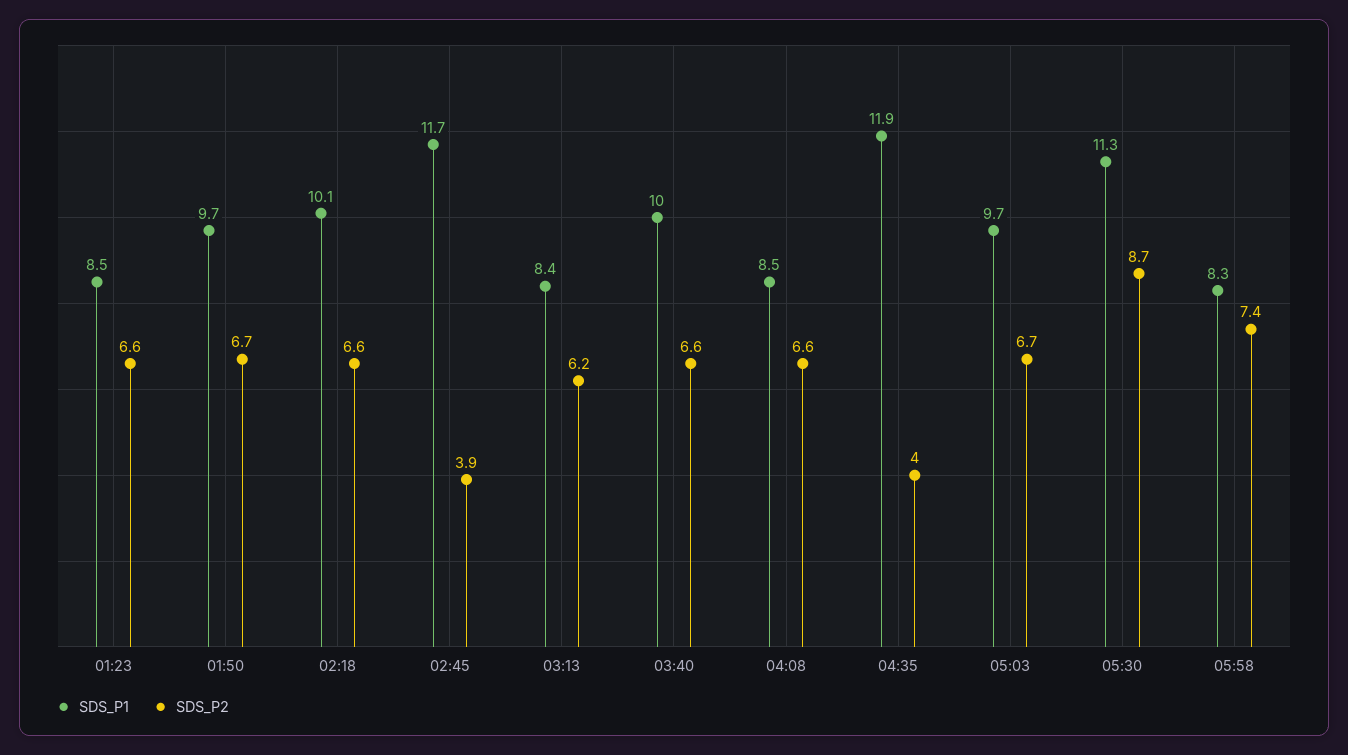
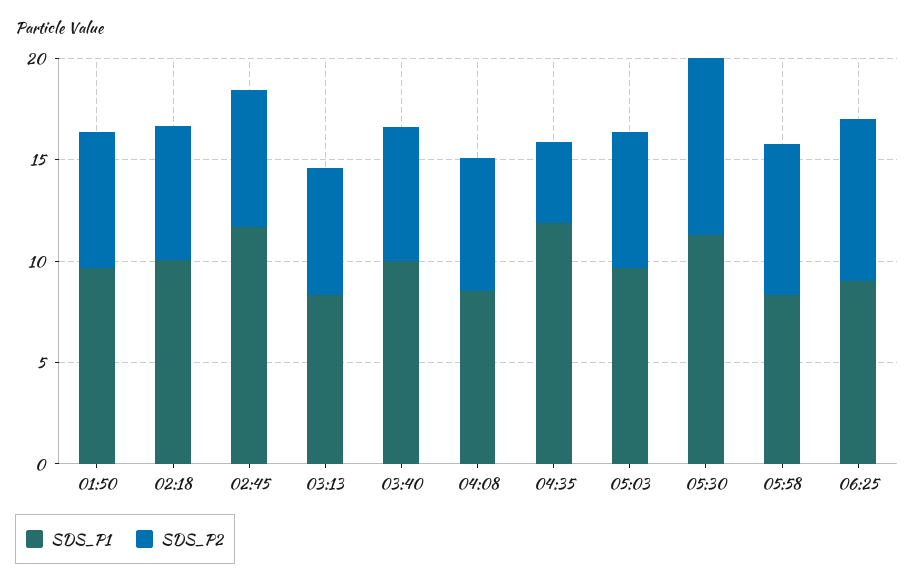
SDS_P1, 01:23: 8.5 -> none
SDS_P2, 01:23: 6.6 -> none
SDS_P2, 02:45: 3.9 -> 7
SDS_P1, 06:25: none -> 9
SDS_P2, 06:25: none -> 8

